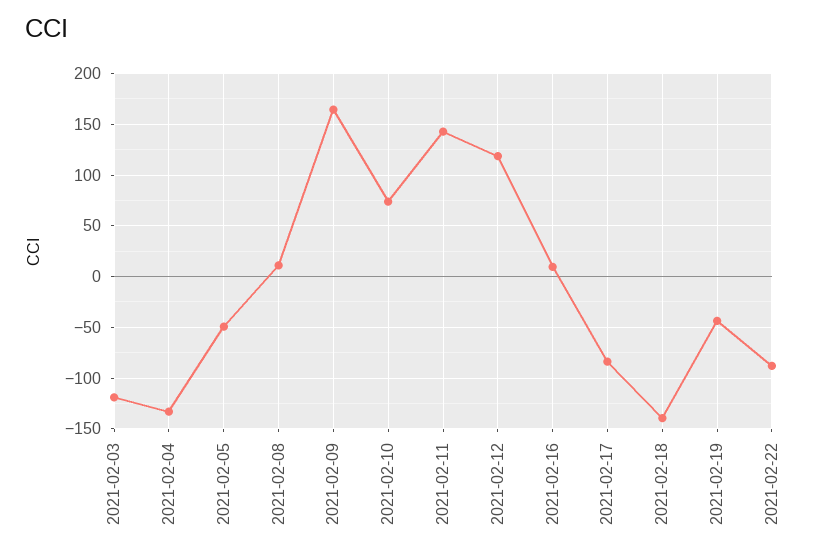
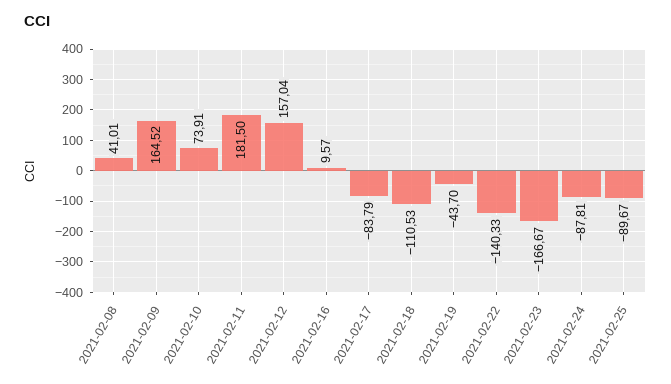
2021-02-03: -120 -> none
2021-02-04: -130 -> none
2021-02-05: -50 -> none
2021-02-08: 10 -> 41.01
2021-02-11: 140 -> 181.5
2021-02-12: 120 -> 157.04
2021-02-18: -140 -> -110.53
2021-02-22: -90 -> -140.33
2021-02-23: none -> -166.67
2021-02-24: none -> -87.81
2021-02-25: none -> -89.67

